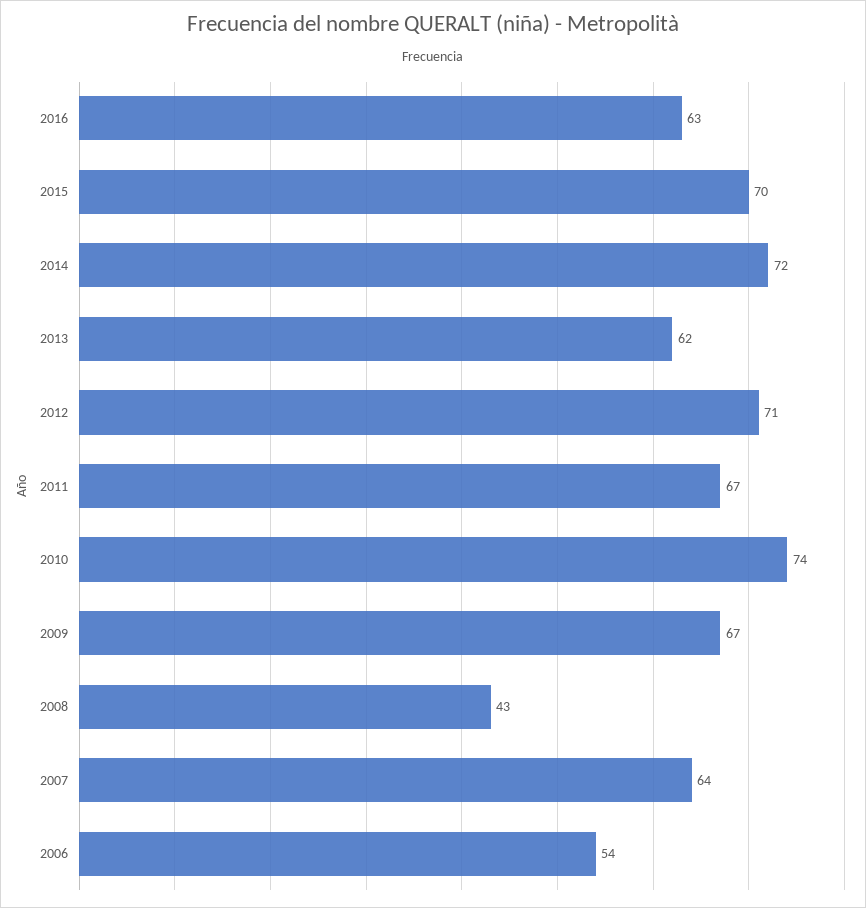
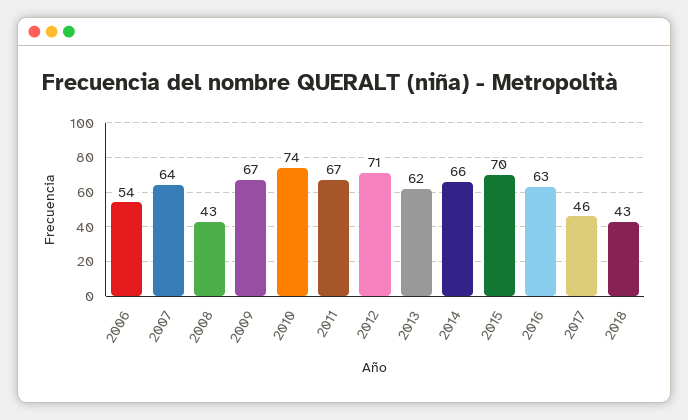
2014: 72 -> 66
2017: none -> 46
2018: none -> 43

